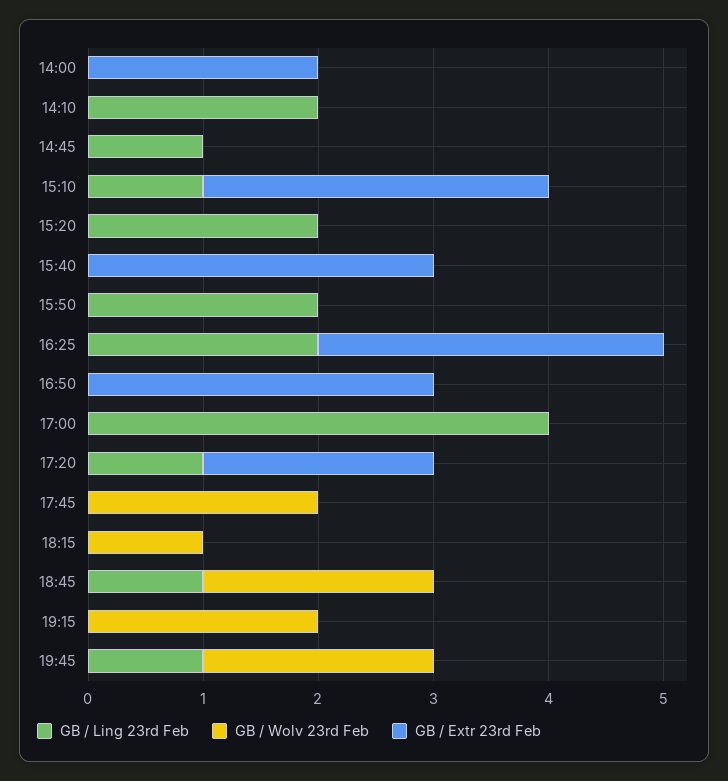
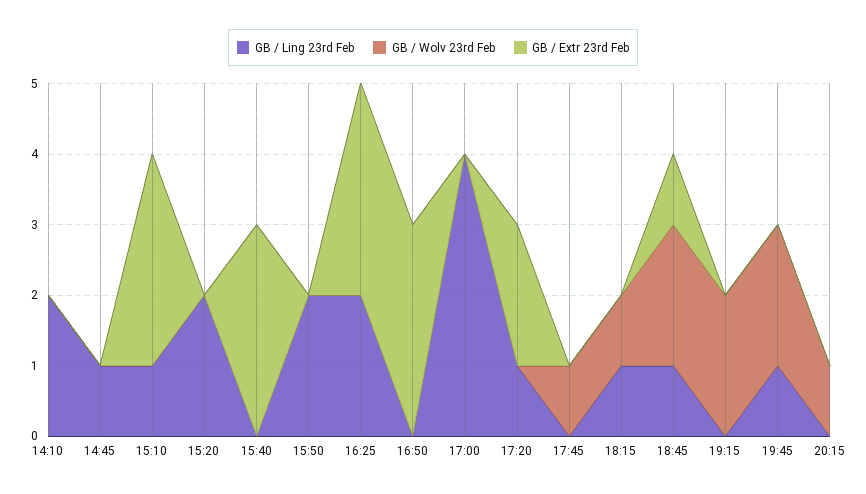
GB / Ling 23rd Feb, 14:00: 0 -> none
GB / Wolv 23rd Feb, 14:00: 0 -> none
GB / Extr 23rd Feb, 14:00: 2 -> none
GB / Wolv 23rd Feb, 17:45: 2 -> 1
GB / Ling 23rd Feb, 18:15: 0 -> 1
GB / Extr 23rd Feb, 18:45: 0 -> 1
GB / Ling 23rd Feb, 20:15: none -> 0
GB / Wolv 23rd Feb, 20:15: none -> 1
GB / Extr 23rd Feb, 20:15: none -> 0

